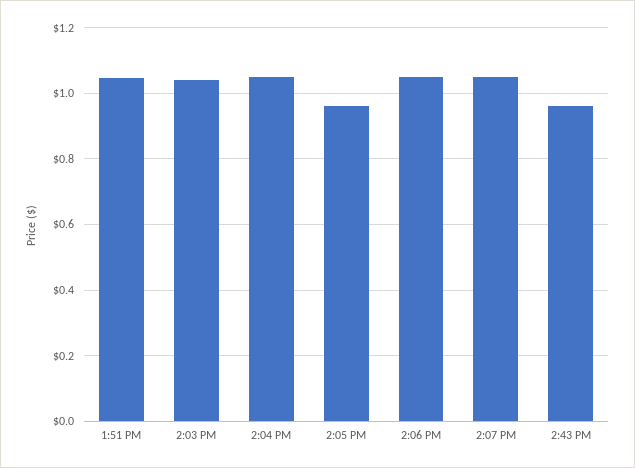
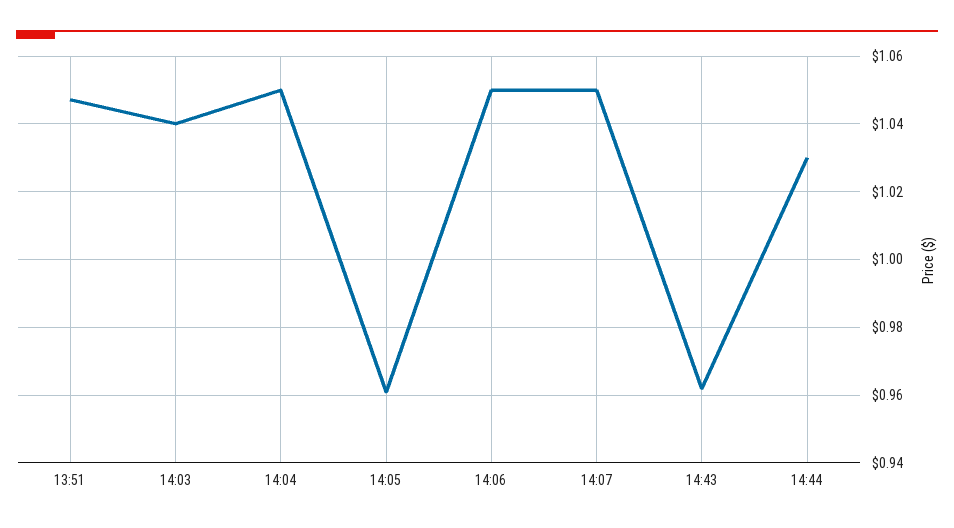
14:44: none -> 1.03

